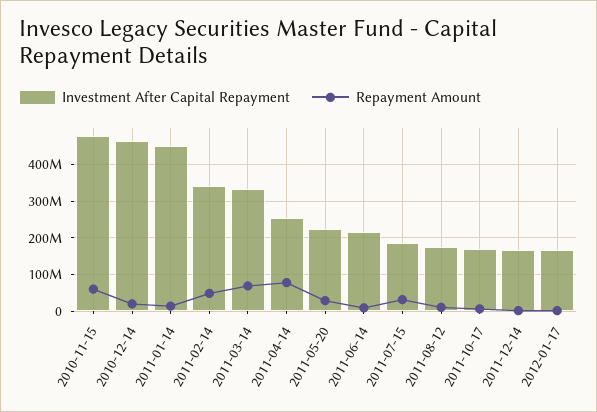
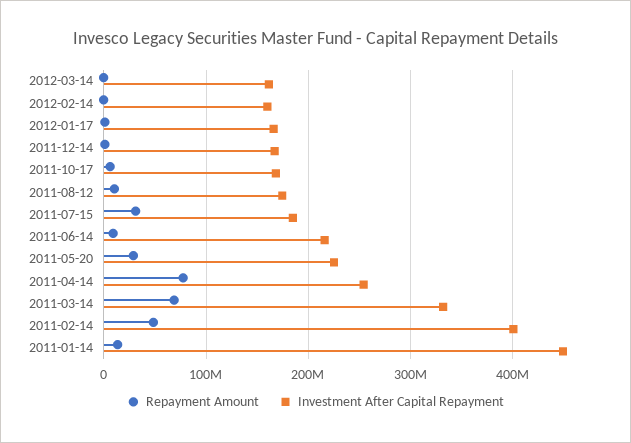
Investment After Capital Repayment, 2010-11-15: 480000000 -> none
Repayment Amount, 2010-11-15: 60000000 -> none
Investment After Capital Repayment, 2010-12-14: 460000000 -> none
Repayment Amount, 2010-12-14: 20000000 -> none
Investment After Capital Repayment, 2011-02-14: 340000000 -> 400000000
Repayment Amount, 2012-03-14: none -> 0
Investment After Capital Repayment, 2012-03-14: none -> 160000000
Repayment Amount, 2012-02-14: none -> 0
Investment After Capital Repayment, 2012-02-14: none -> 160000000

